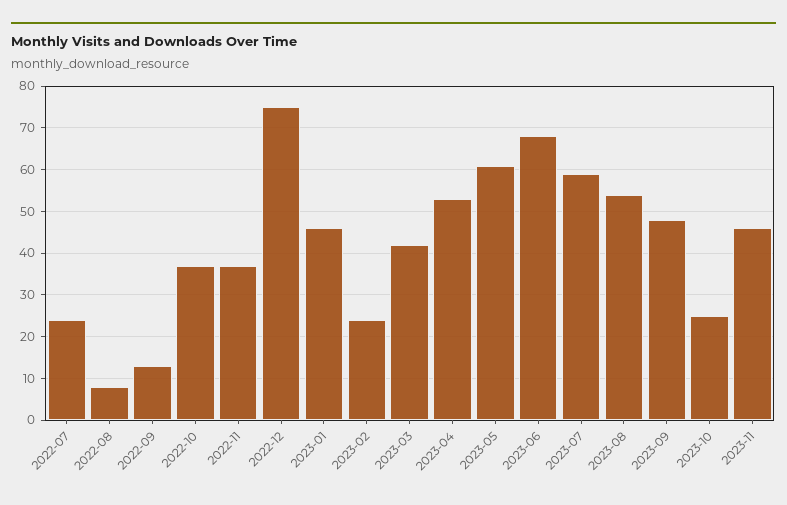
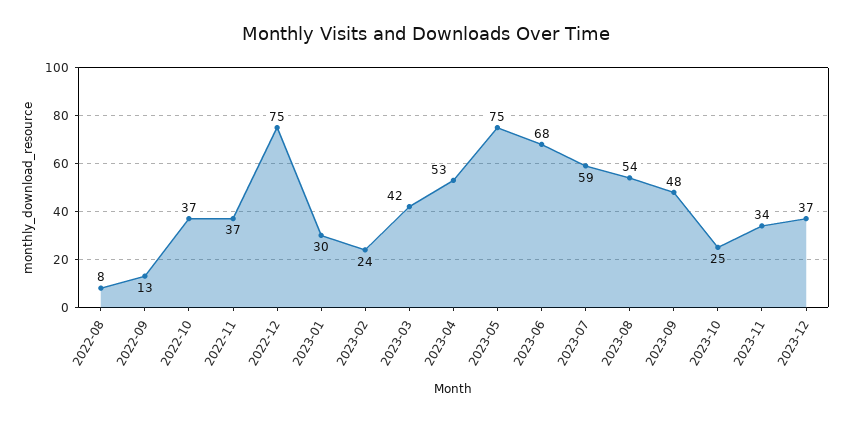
2022-07: 25 -> none
2023-01: 45 -> 30
2023-05: 60 -> 75
2023-11: 45 -> 34
2023-12: none -> 37

